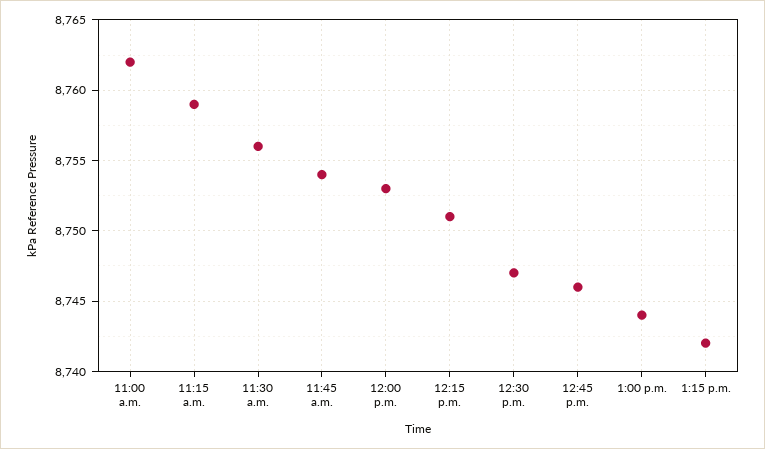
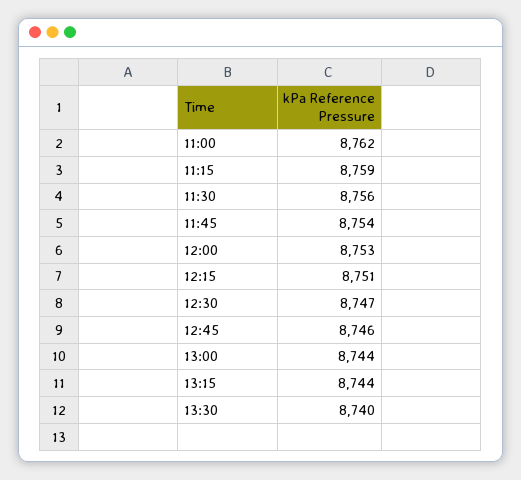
1:15 p.m.: 8742 -> 8744
13:30: none -> 8740

